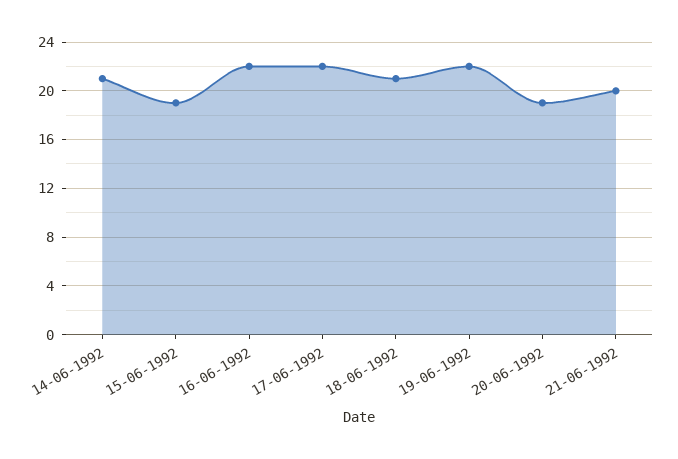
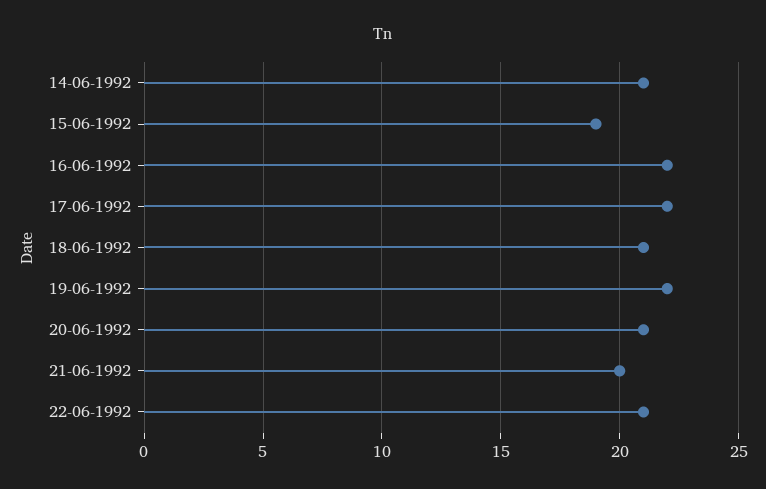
20-06-1992: 19 -> 21
22-06-1992: none -> 21

